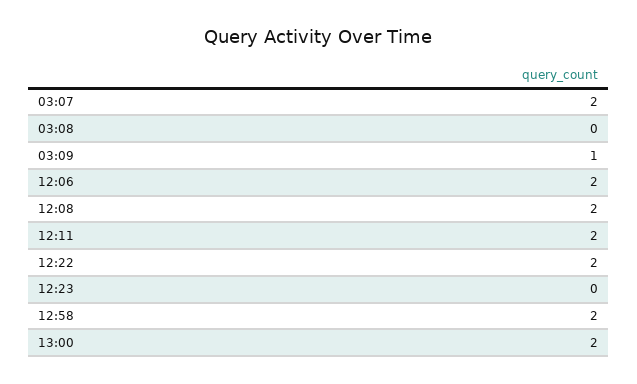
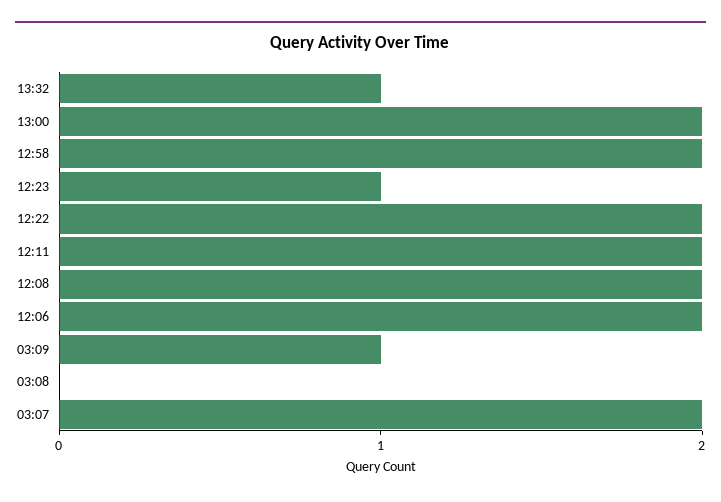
12:23: 0 -> 1
13:32: none -> 1

